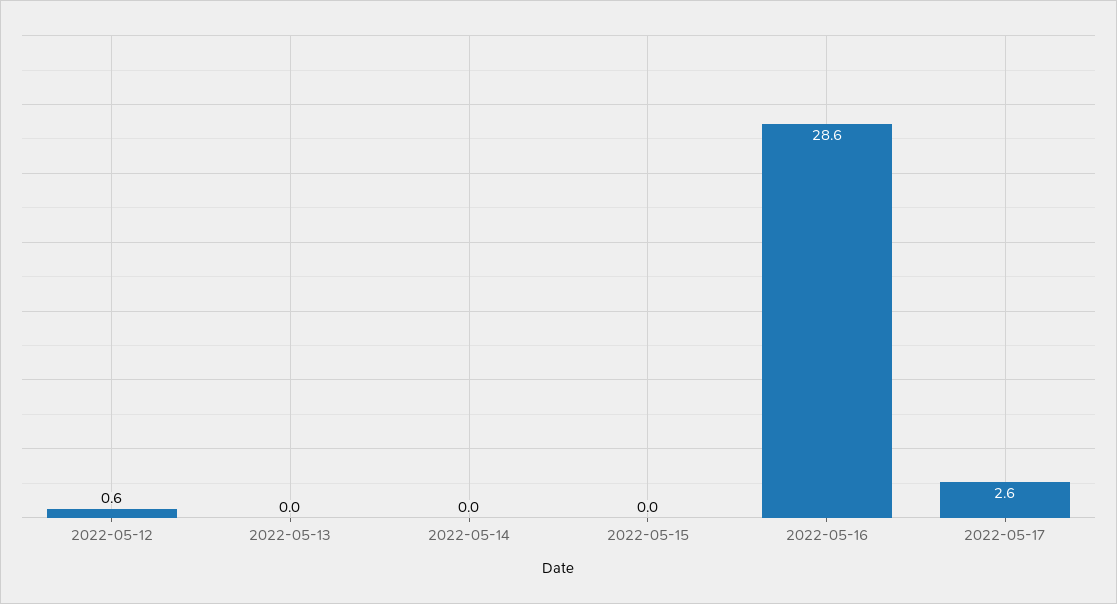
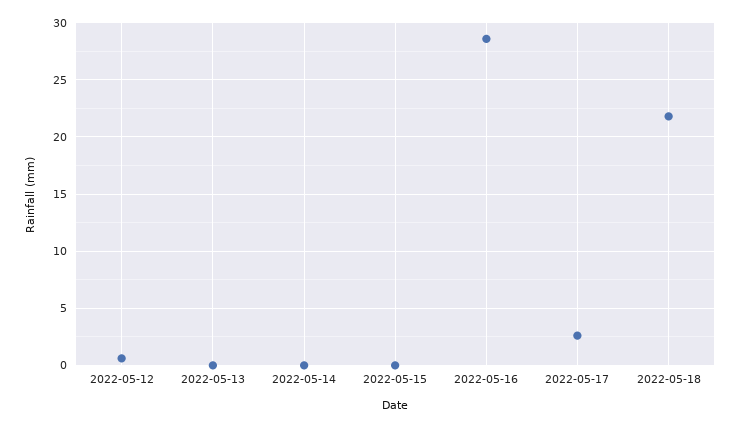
2022-05-18: none -> 22

